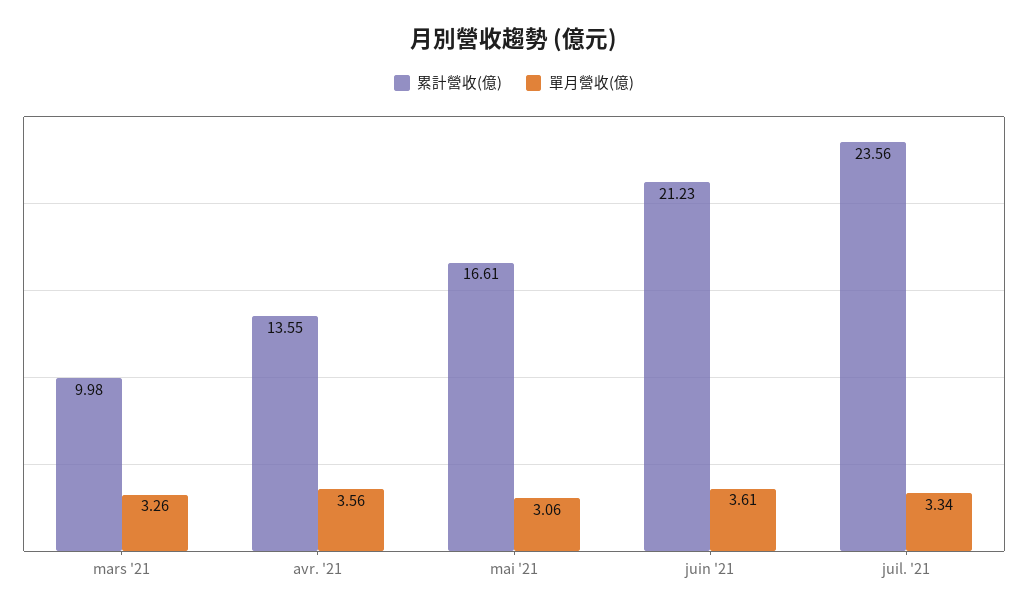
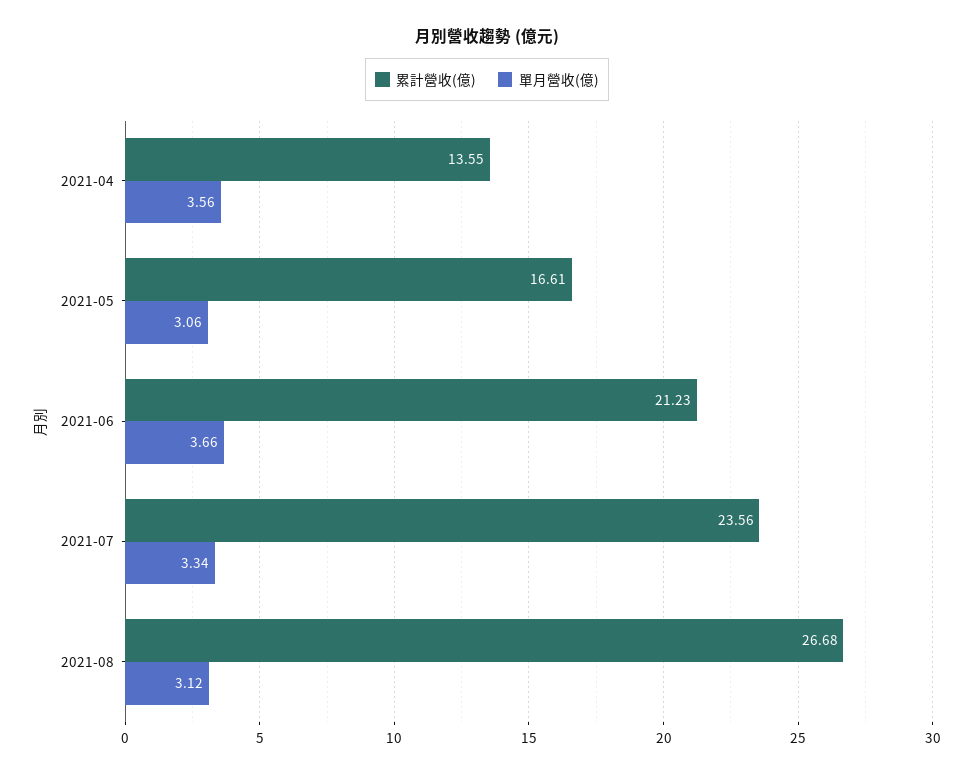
累計營收(億), mars '21: 9.98 -> none
單月營收(億), mars '21: 3.26 -> none
單月營收(億), juin '21: 3.61 -> 3.66
累計營收(億), 2021-08: none -> 26.68
單月營收(億), 2021-08: none -> 3.12

